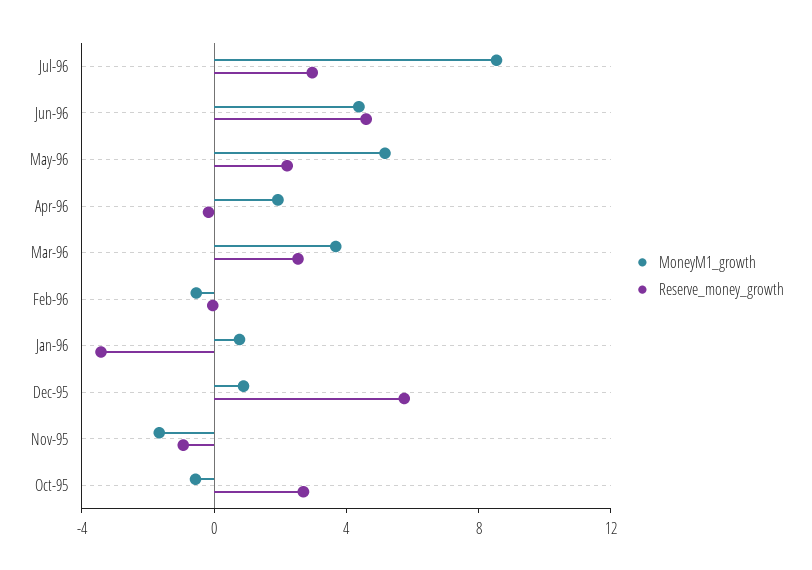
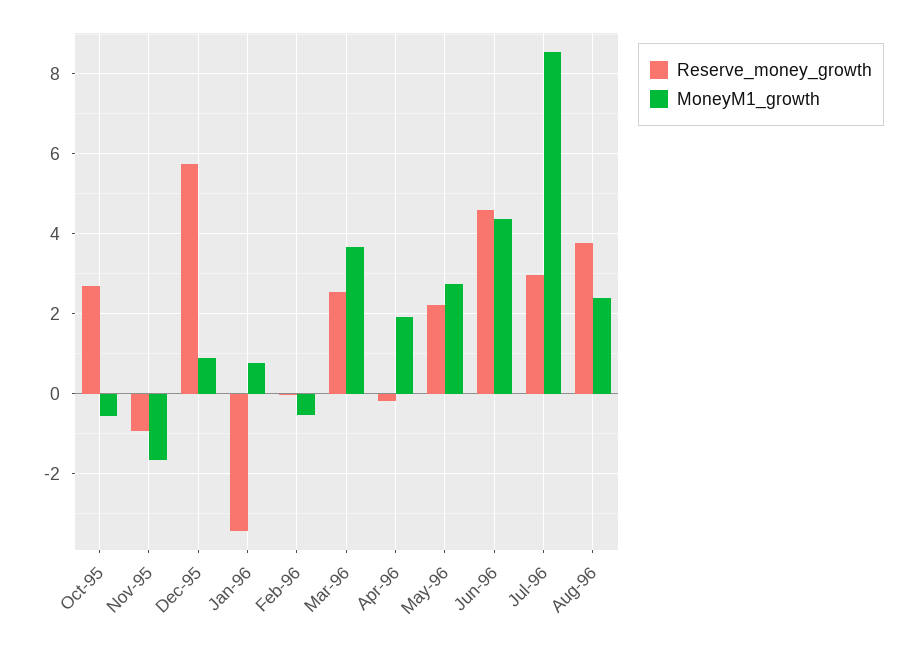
MoneyM1_growth, May-96: 5 -> 2.8
Reserve_money_growth, Aug-96: none -> 3.8
MoneyM1_growth, Aug-96: none -> 2.4

